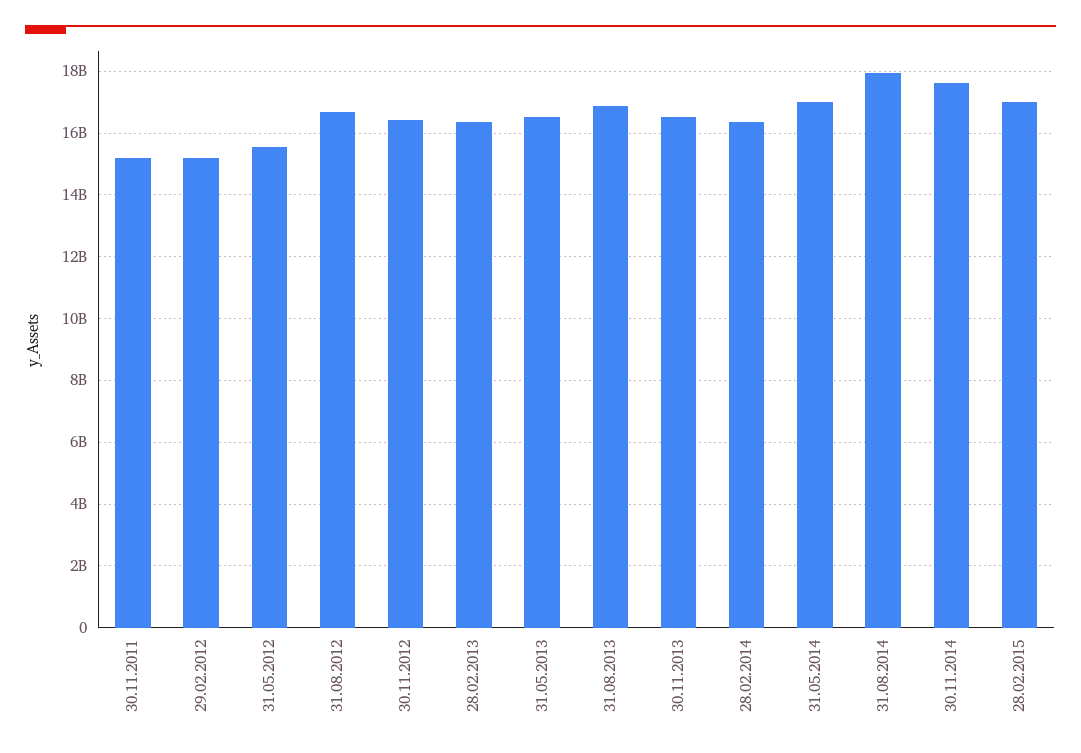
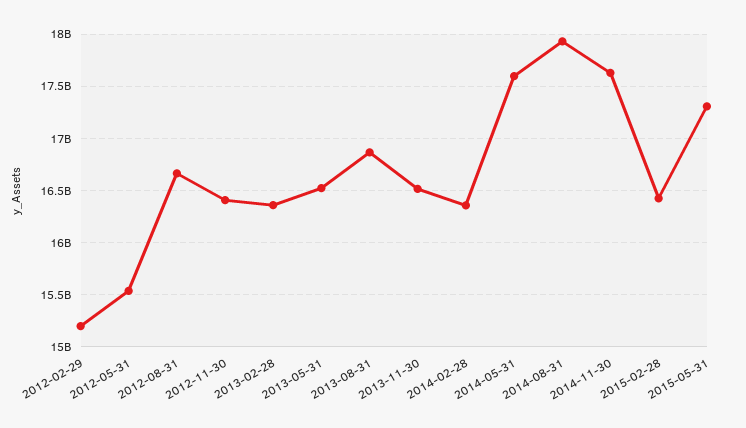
30.11.2011: 15200000000 -> none
31.05.2014: 17000000000 -> 17600000000
28.02.2015: 17000000000 -> 16400000000
2015-05-31: none -> 17300000000

